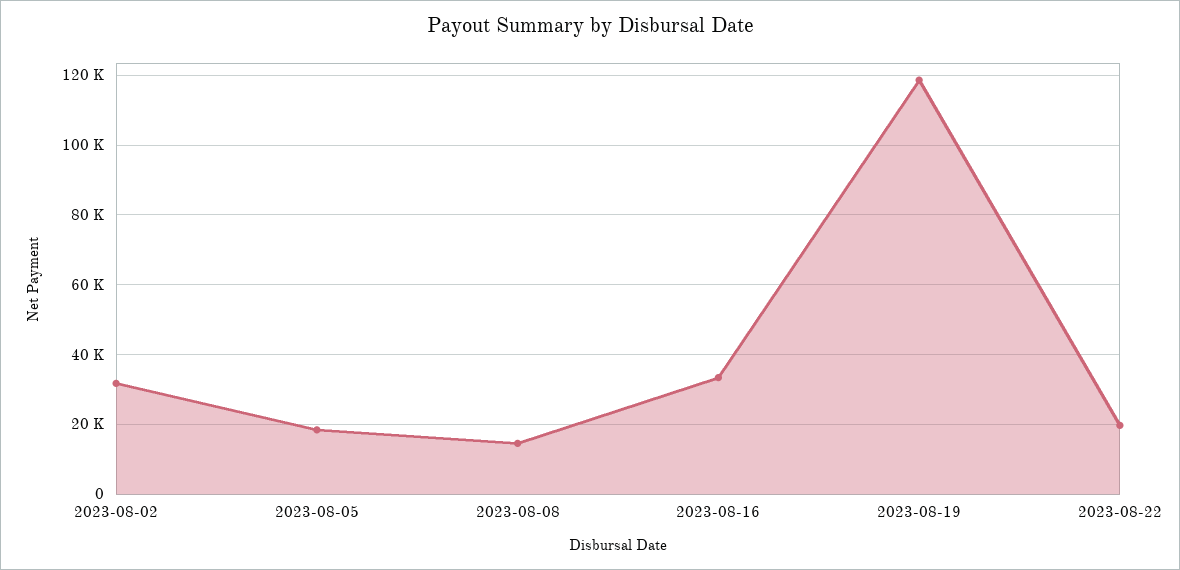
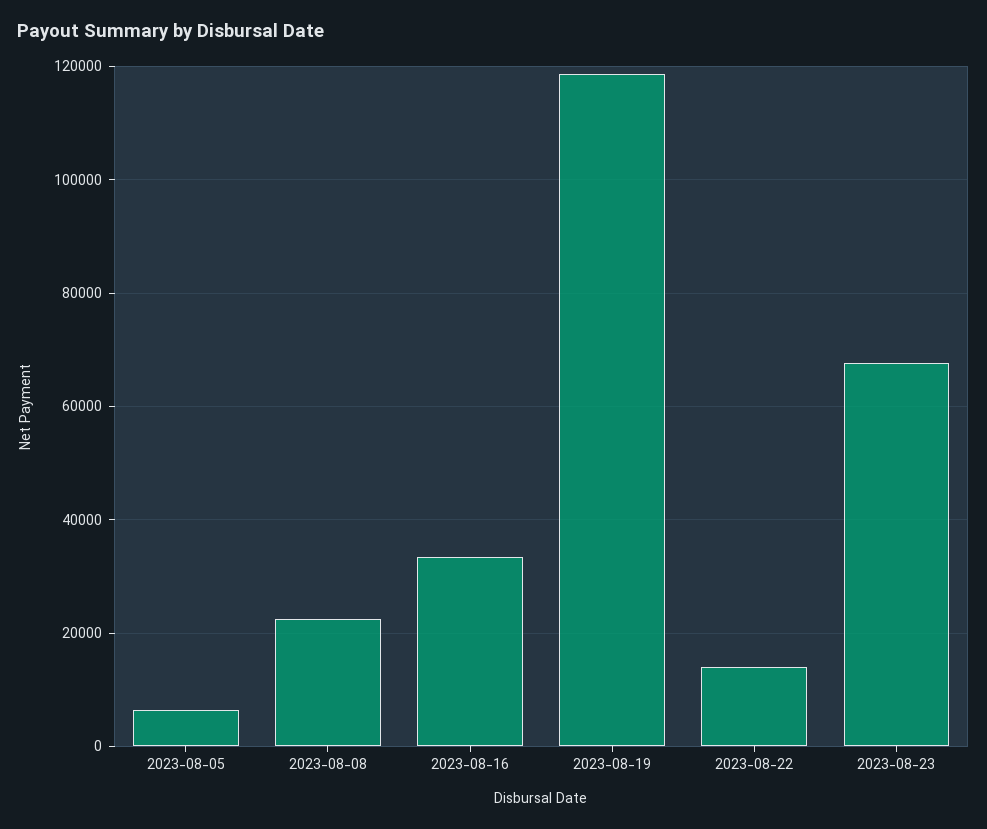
2023-08-02: 32000 -> none
2023-08-05: 18000 -> 6000
2023-08-08: 14000 -> 22000
2023-08-22: 20000 -> 14000
2023-08-23: none -> 68000

